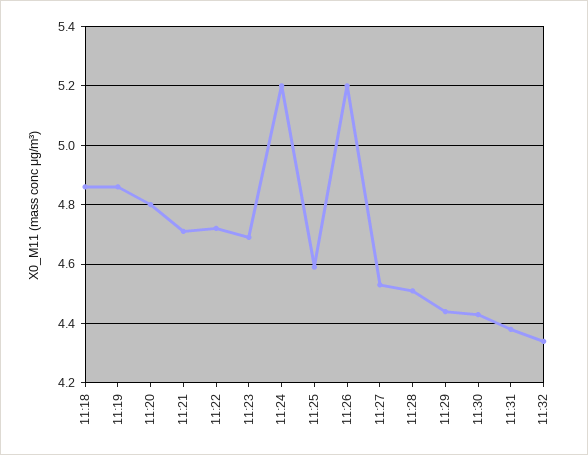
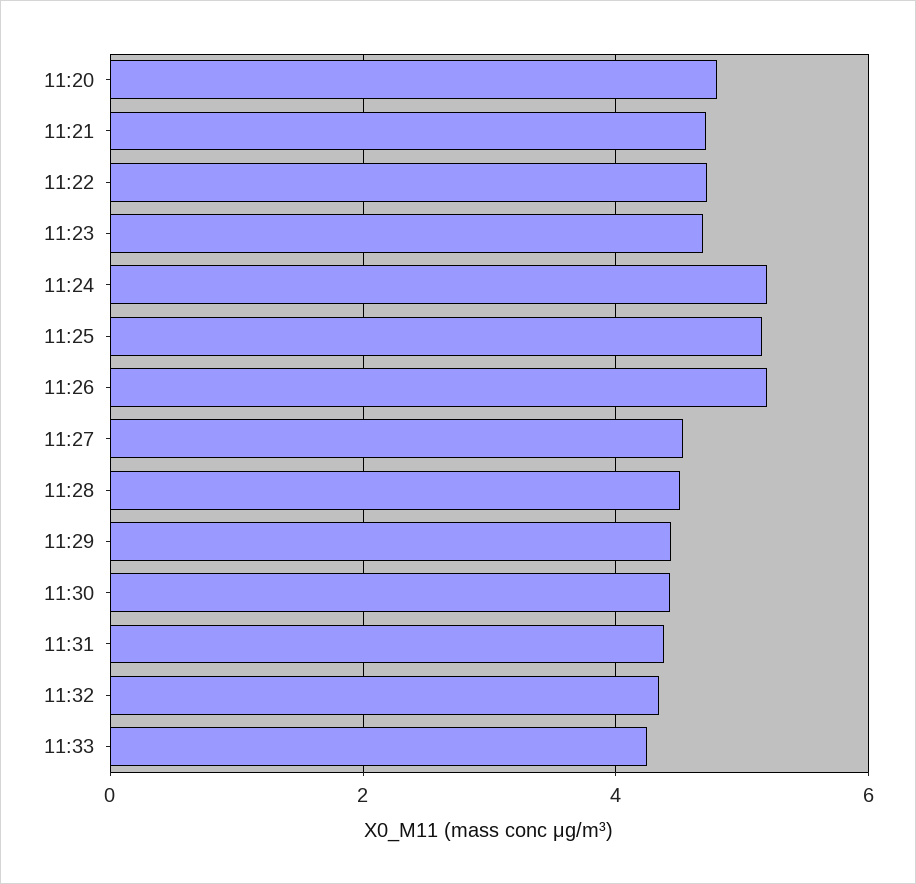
11:18: 4.85 -> none
11:19: 4.85 -> none
11:25: 4.6 -> 5.2
11:33: none -> 4.2

